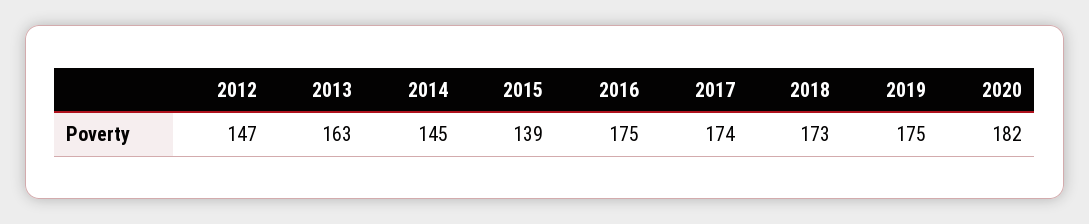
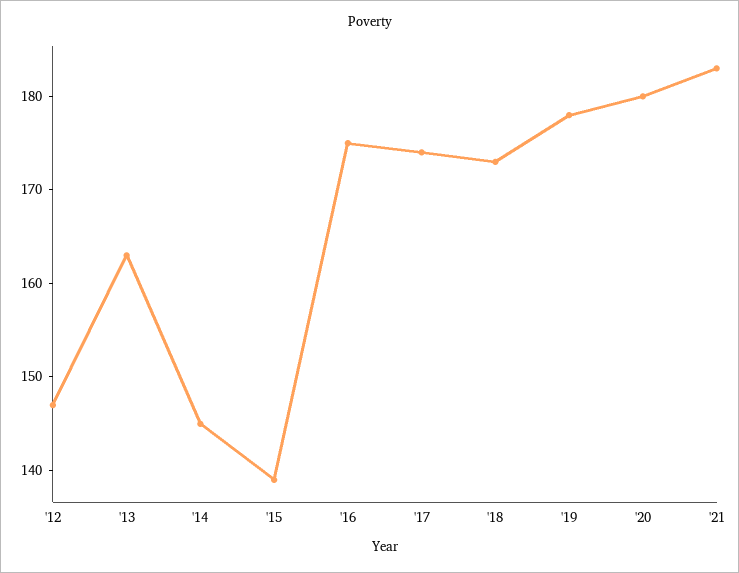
2019: 175 -> 178
2020: 182 -> 180
'21: none -> 183

